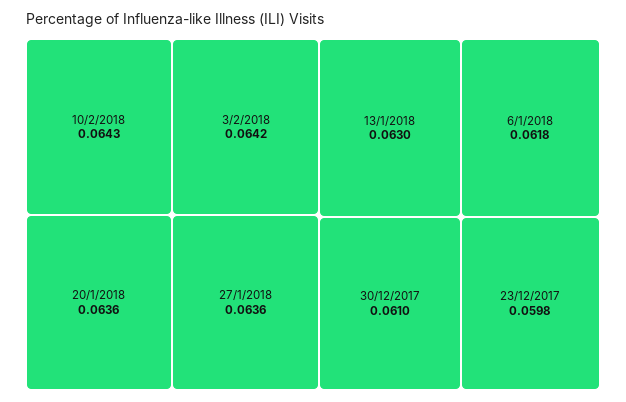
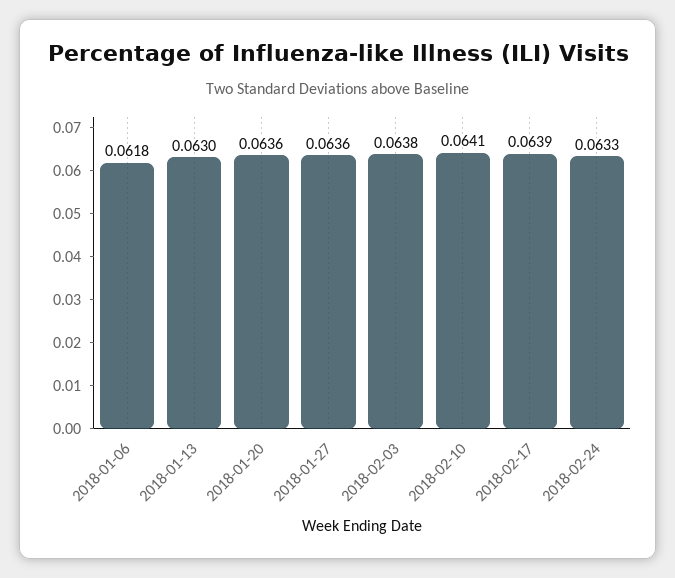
10/2/2018: 0.0643 -> 0.0641
3/2/2018: 0.0642 -> 0.0638
30/12/2017: 0.061 -> none
23/12/2017: 0.0598 -> none
2018-02-17: none -> 0.0639
2018-02-24: none -> 0.0633

